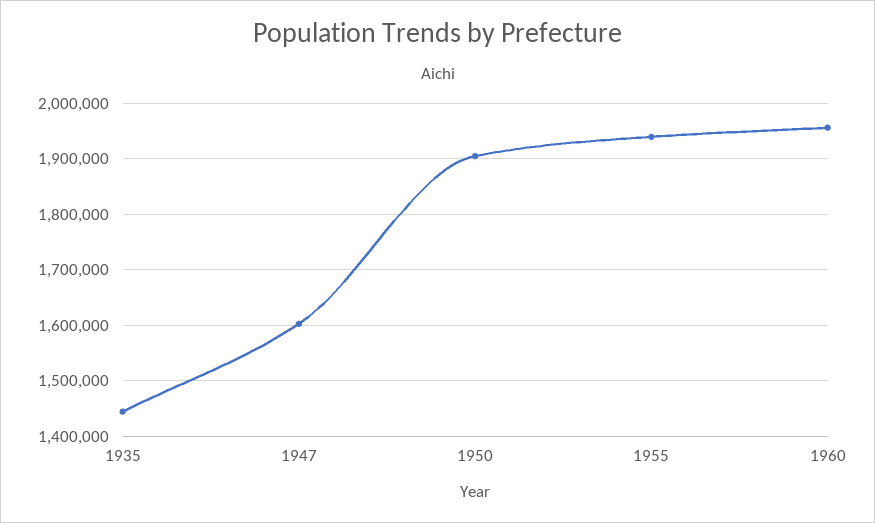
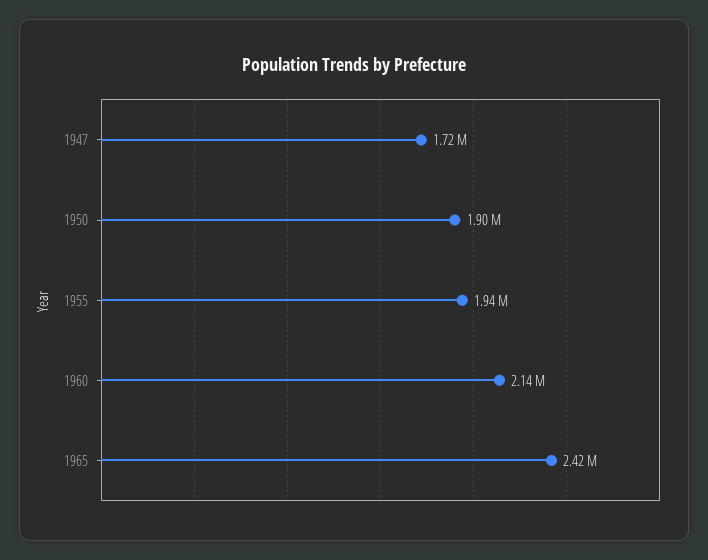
1935: 1440000 -> none
1947: 1600000 -> 1720000
1960: 1960000 -> 2140000
1965: none -> 2420000

